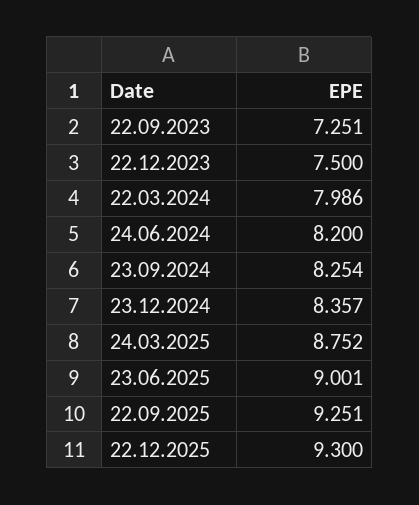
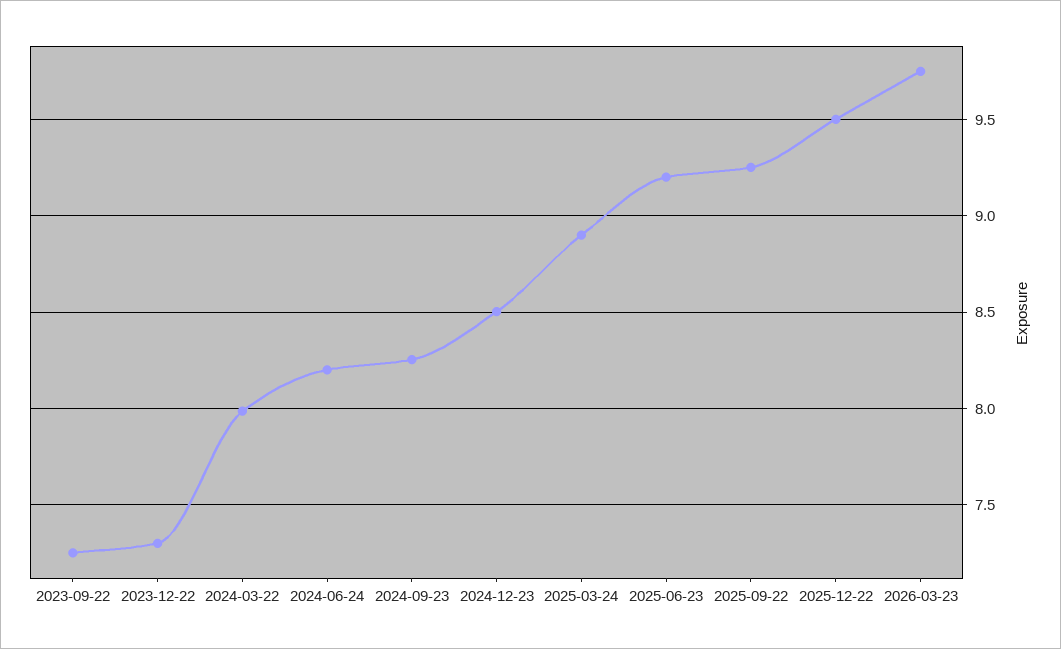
22.12.2023: 7.5 -> 7.3
23.12.2024: 8.357 -> 8.5
24.03.2025: 8.752 -> 8.9
23.06.2025: 9.001 -> 9.2
22.12.2025: 9.3 -> 9.5
2026-03-23: none -> 9.75

